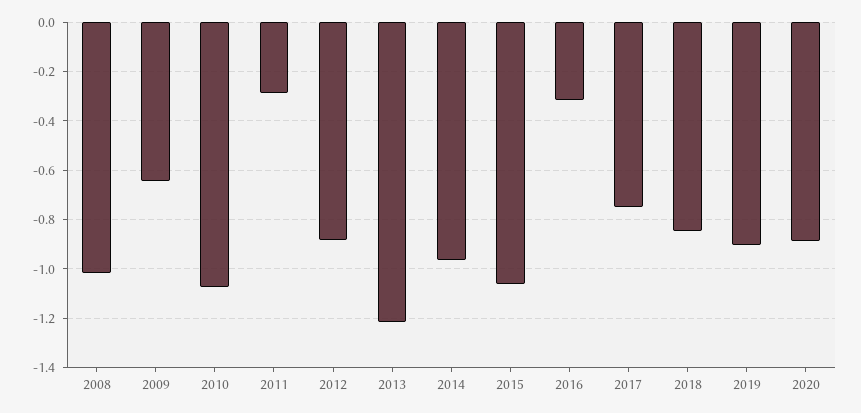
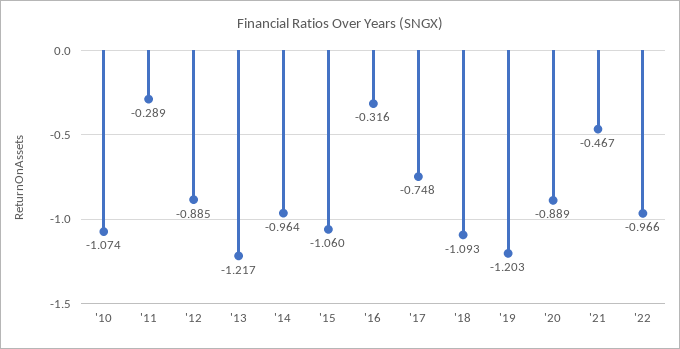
2008: -1.025 -> none
2009: -0.65 -> none
2018: -0.85 -> -1.093
2019: -0.9 -> -1.203
'21: none -> -0.467
'22: none -> -0.966

